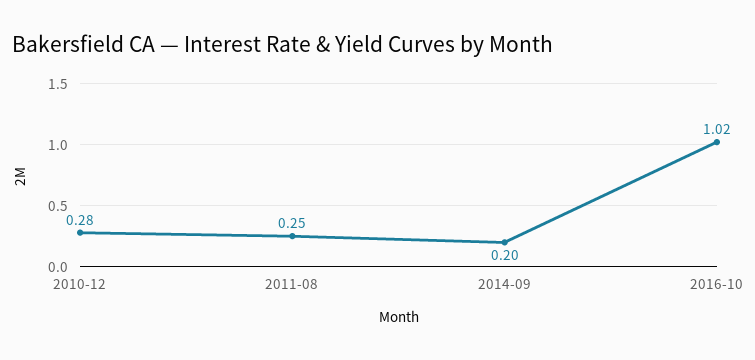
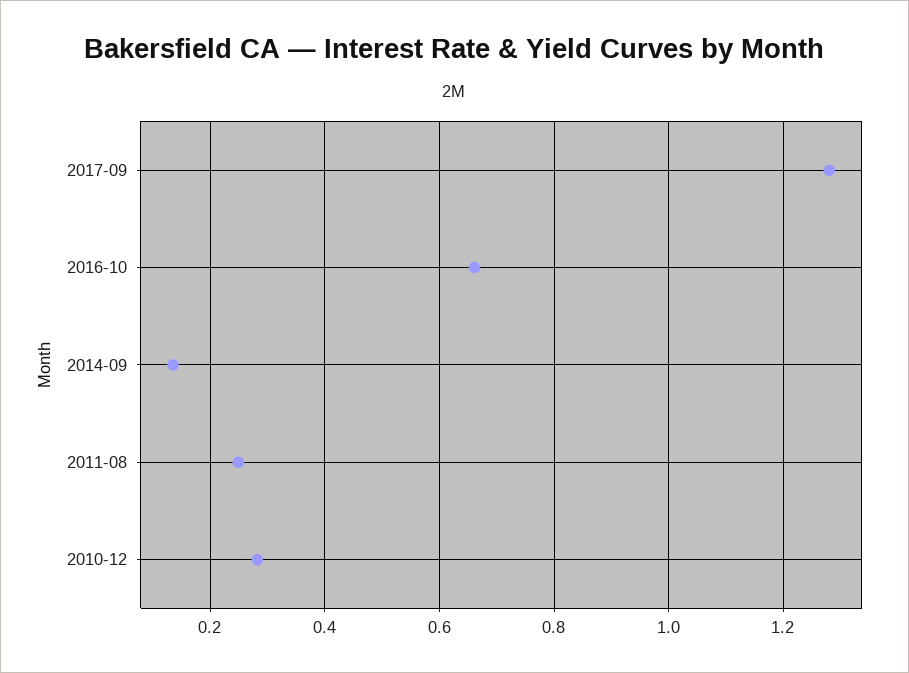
2014-09: 0.2 -> 0.14
2016-10: 1.02 -> 0.66
2017-09: none -> 1.28

